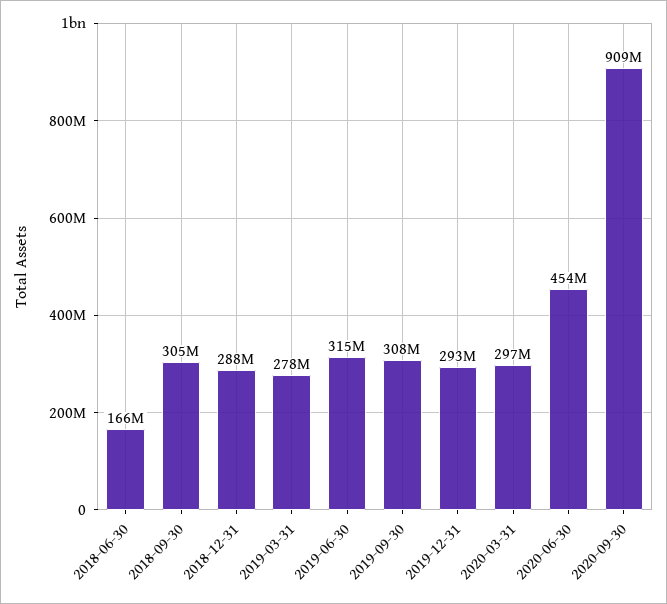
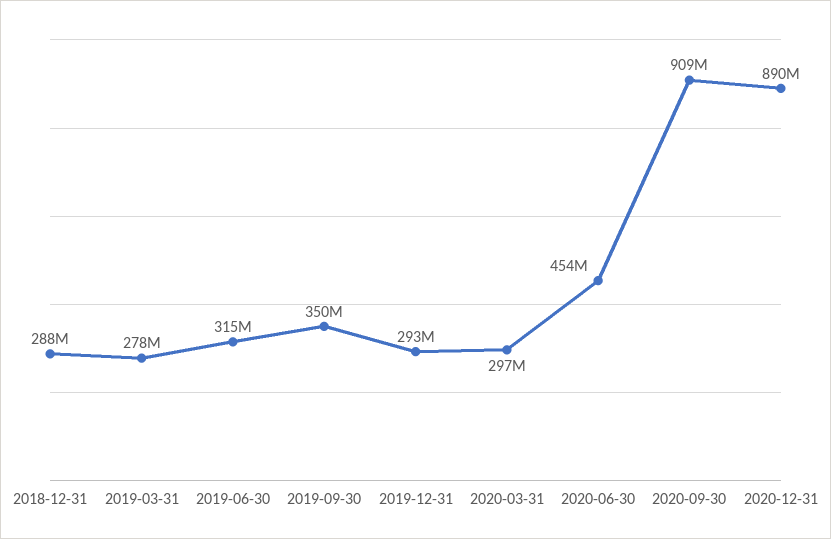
2018-06-30: 166000000 -> none
2018-09-30: 305000000 -> none
2019-09-30: 308000000 -> 350000000
2020-12-31: none -> 890000000

